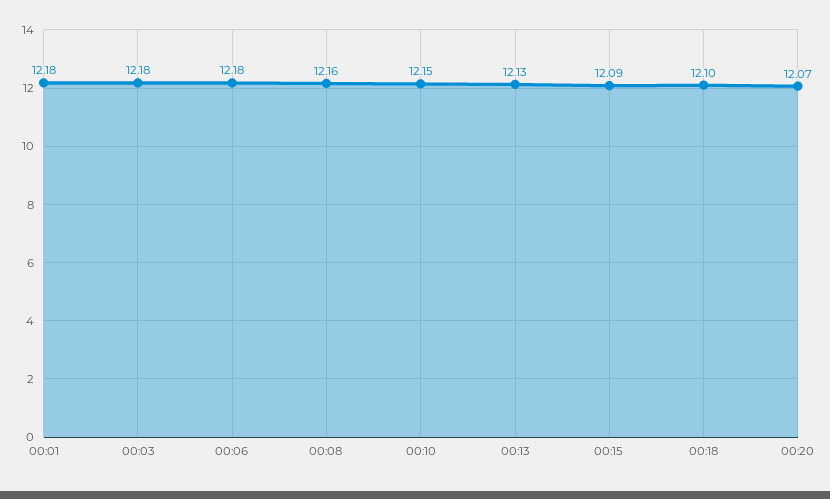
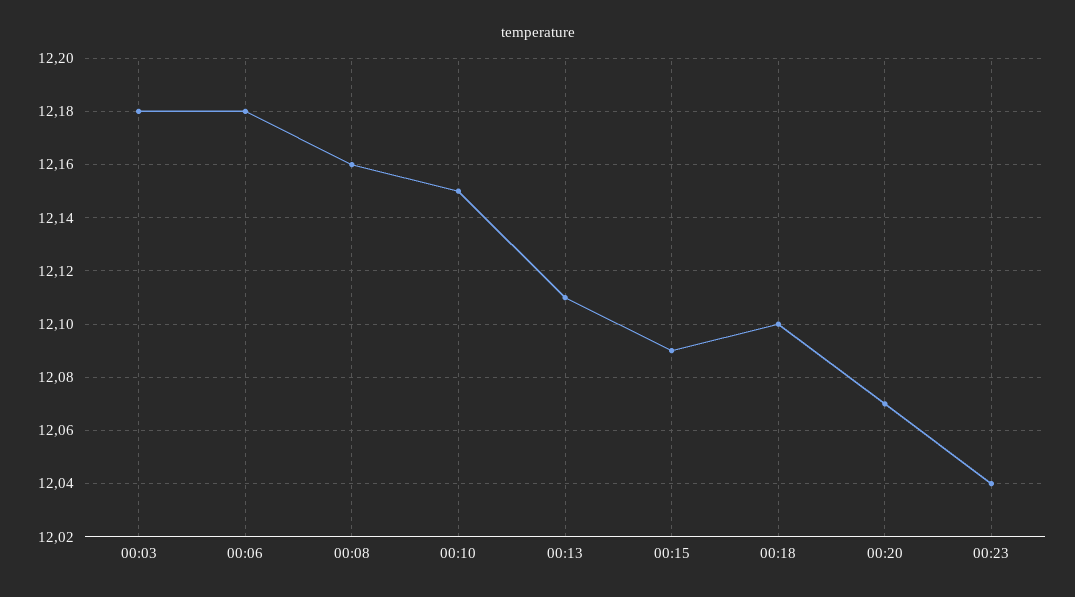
00:01: 12.18 -> none
00:13: 12.13 -> 12.11
00:23: none -> 12.04

